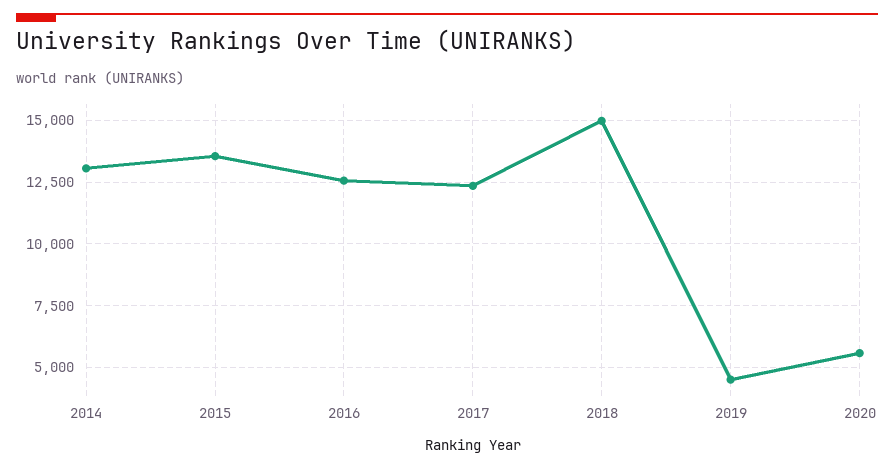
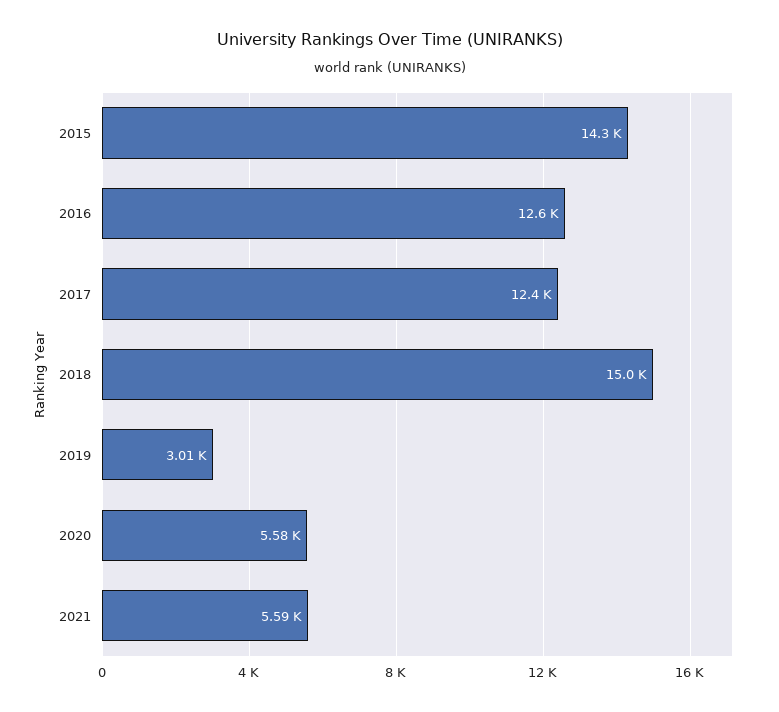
2014: 13000 -> none
2015: 13500 -> 14300
2019: 4500 -> 3010
2021: none -> 5590

